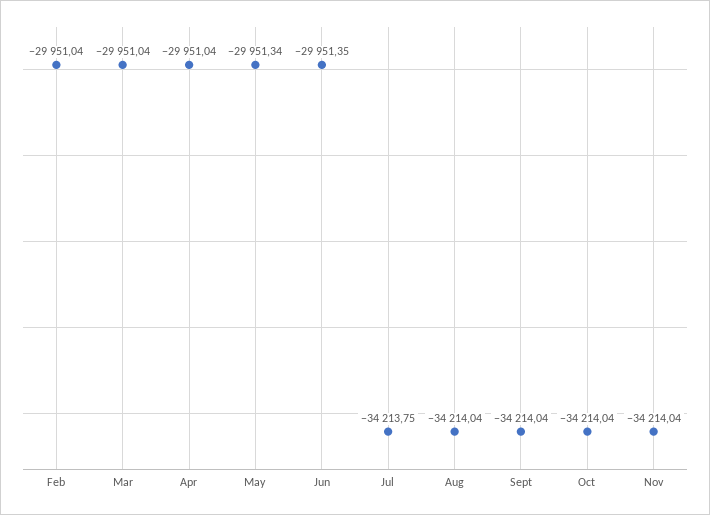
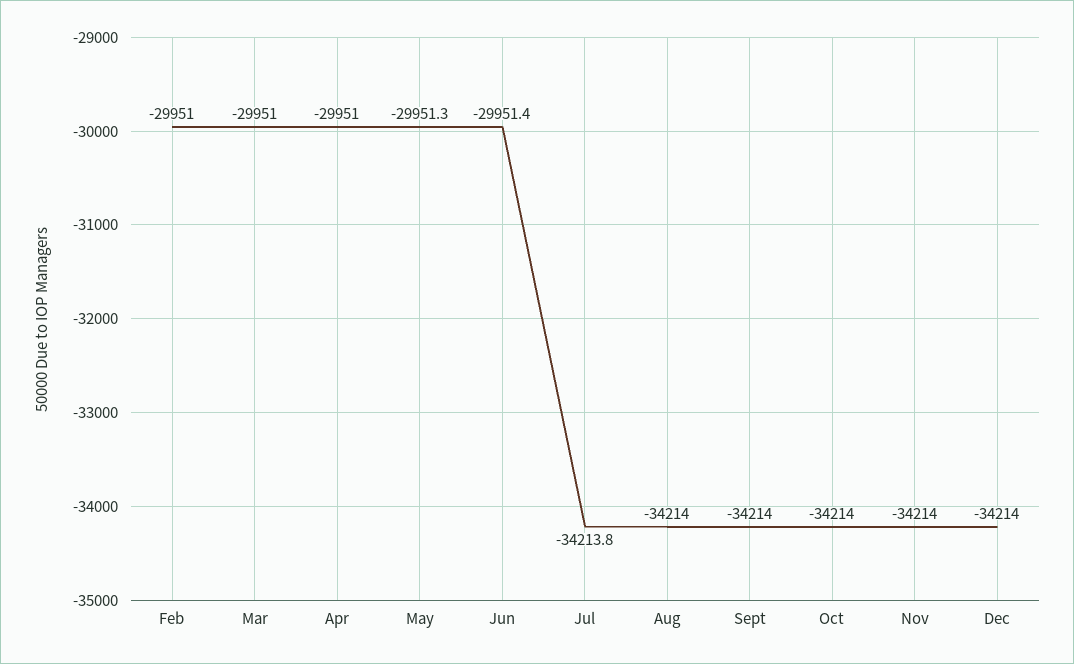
Dec: none -> -34214

